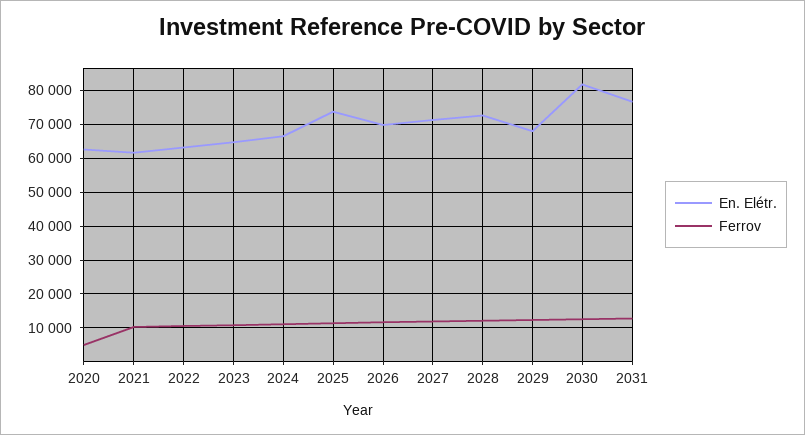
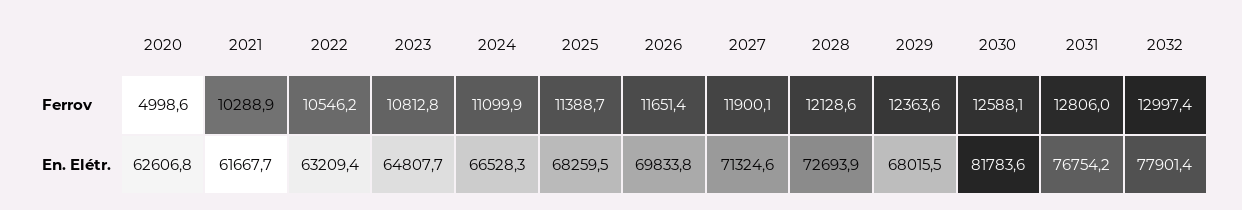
En. Elétr., 2025: 74000 -> 68259.5
Ferrov, 2032: none -> 12997.4
En. Elétr., 2032: none -> 77901.4

